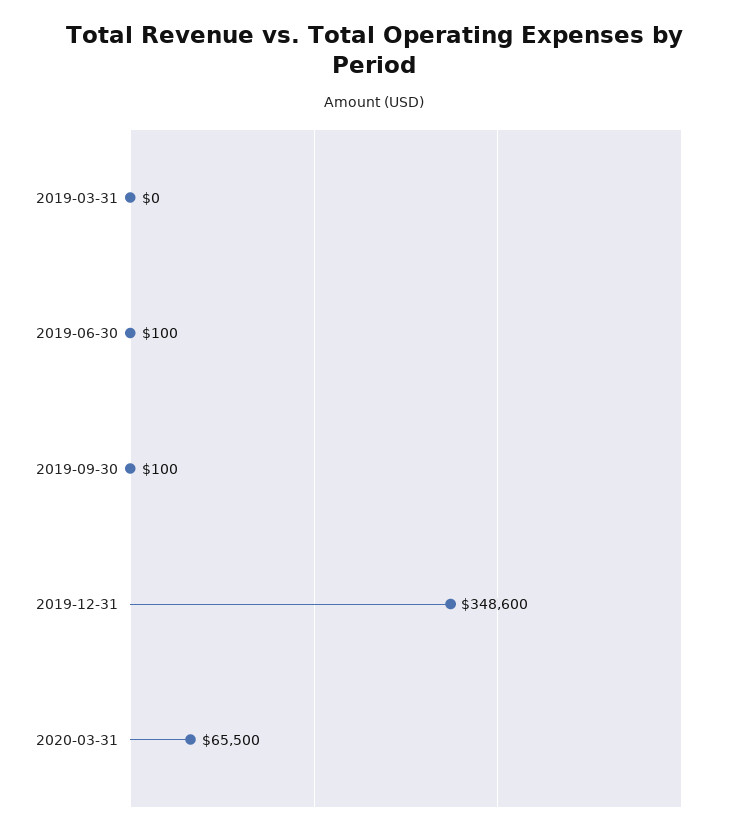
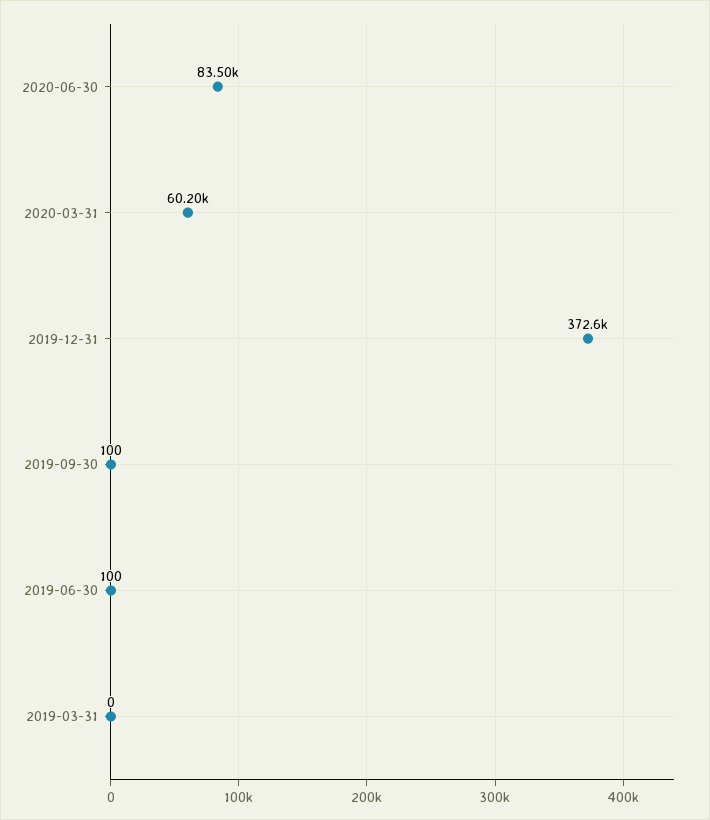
2019-12-31: 348600 -> 372600
2020-03-31: 65500 -> 60200
2020-06-30: none -> 83500

